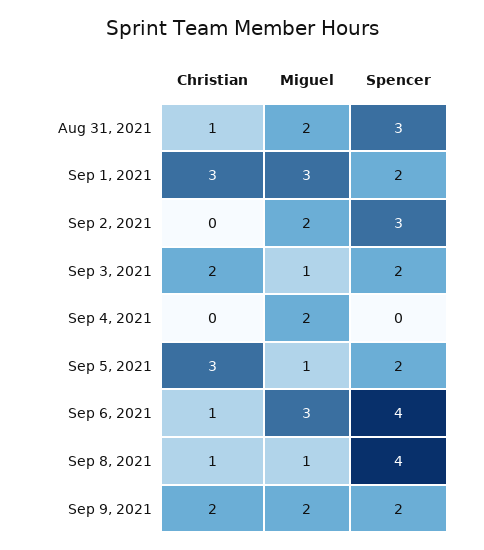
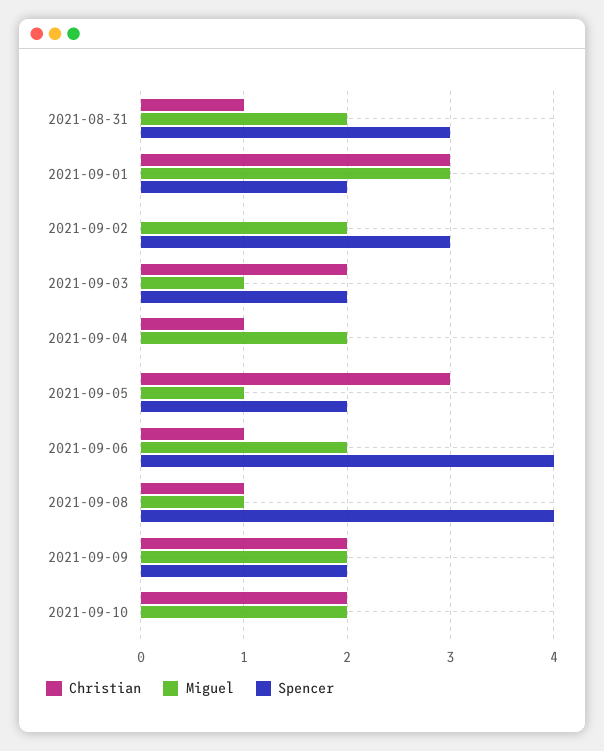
Christian, Sep 4, 2021: 0 -> 1
Miguel, Sep 6, 2021: 3 -> 2
Christian, 2021-09-10: none -> 2
Miguel, 2021-09-10: none -> 2
Spencer, 2021-09-10: none -> 0

